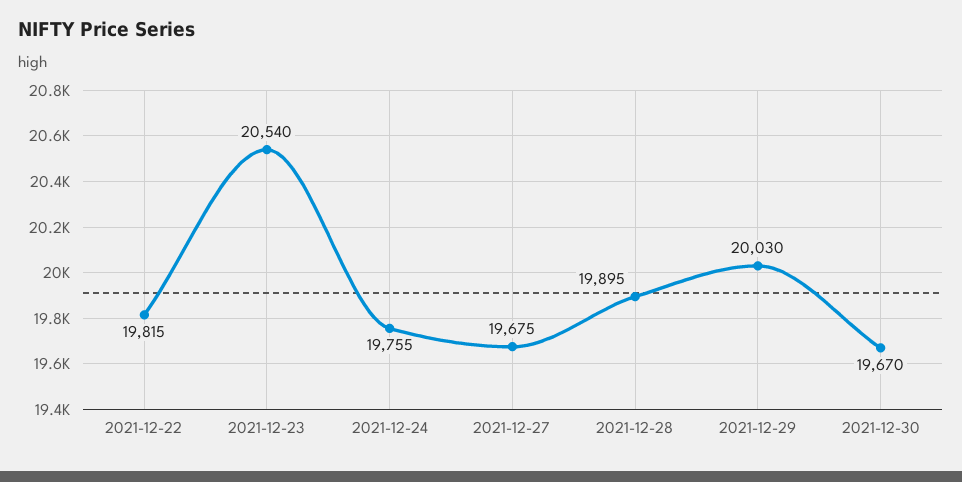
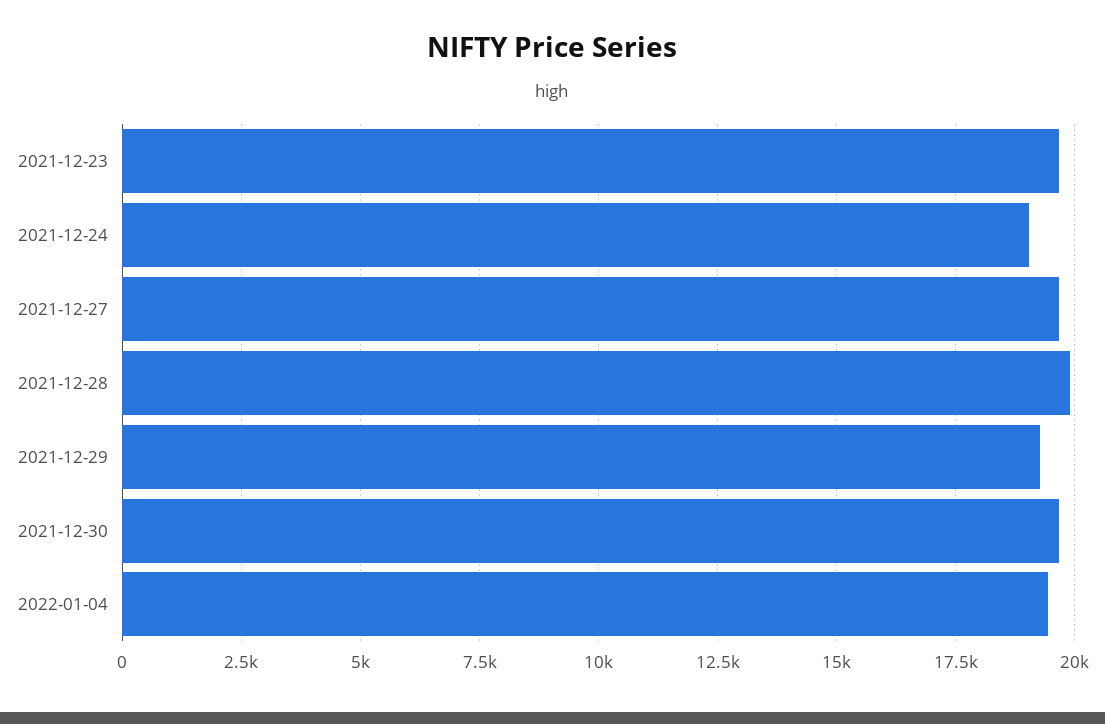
2021-12-22: 19815 -> none
2021-12-23: 20540 -> 19750
2021-12-24: 19755 -> 19000
2021-12-29: 20030 -> 19250
2022-01-04: none -> 19500

